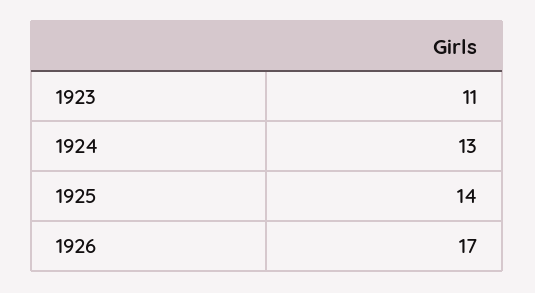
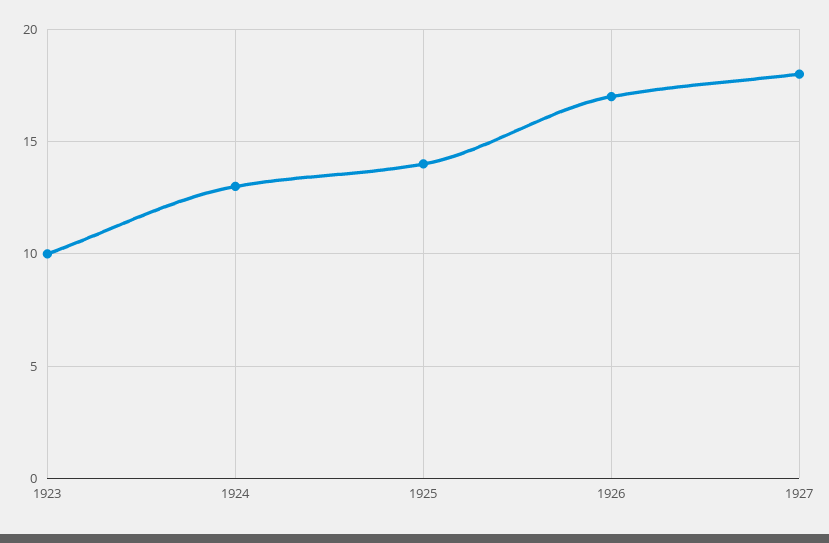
1923: 11 -> 10
1927: none -> 18

